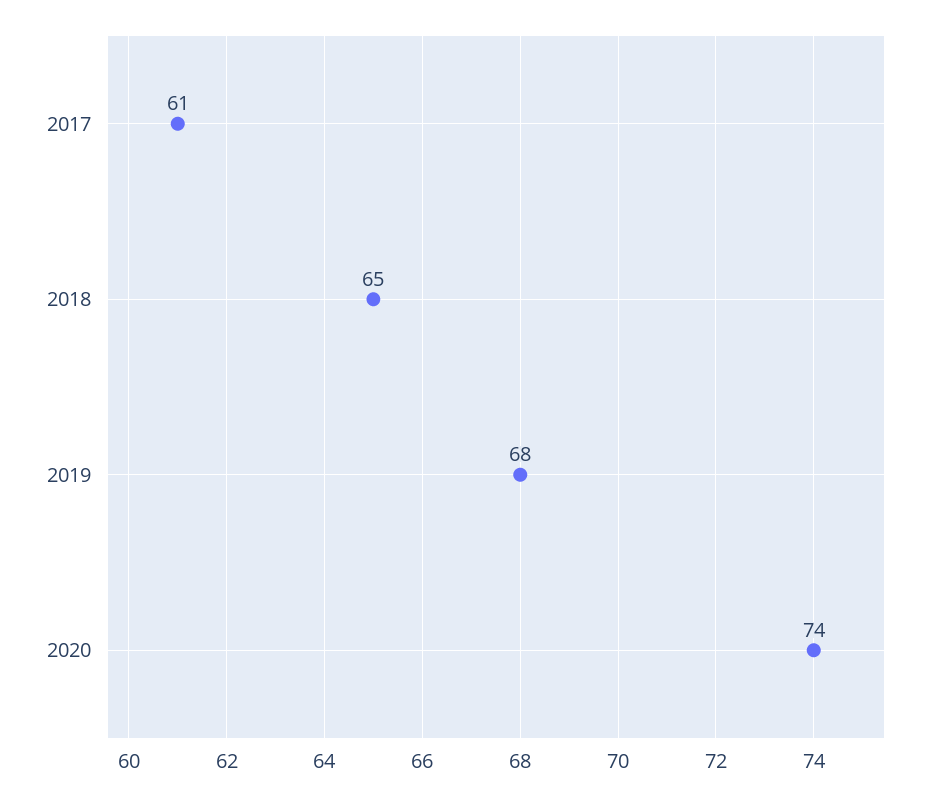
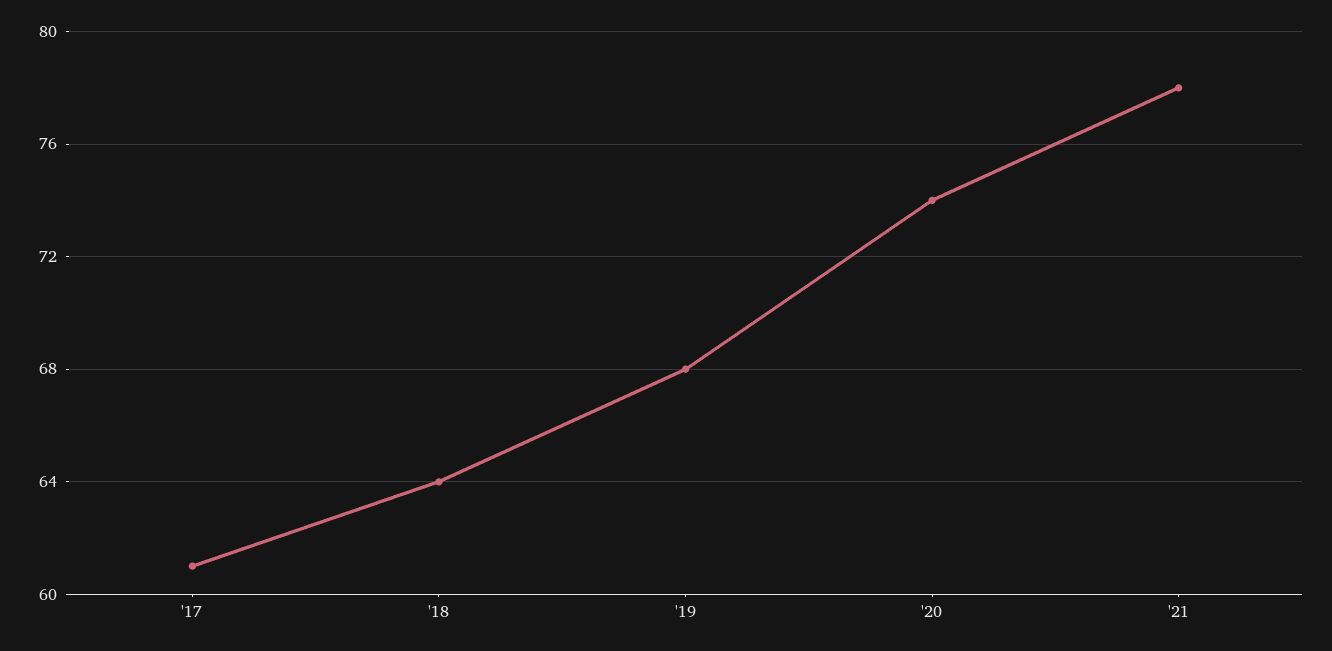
2018: 65 -> 64
'21: none -> 78

